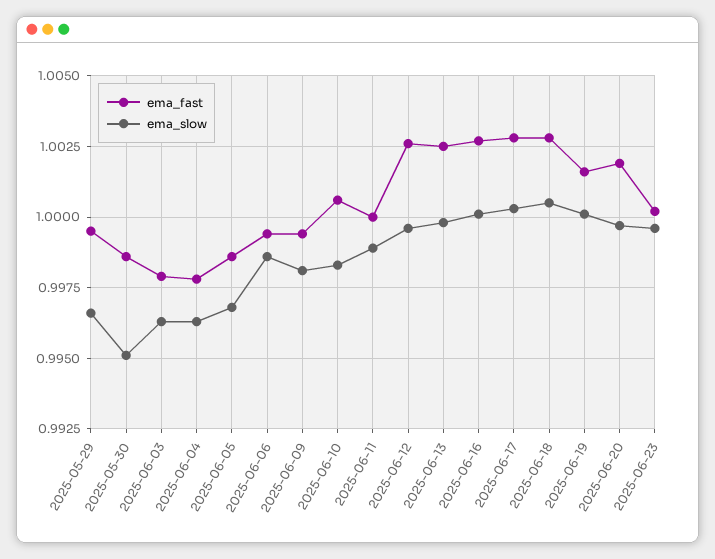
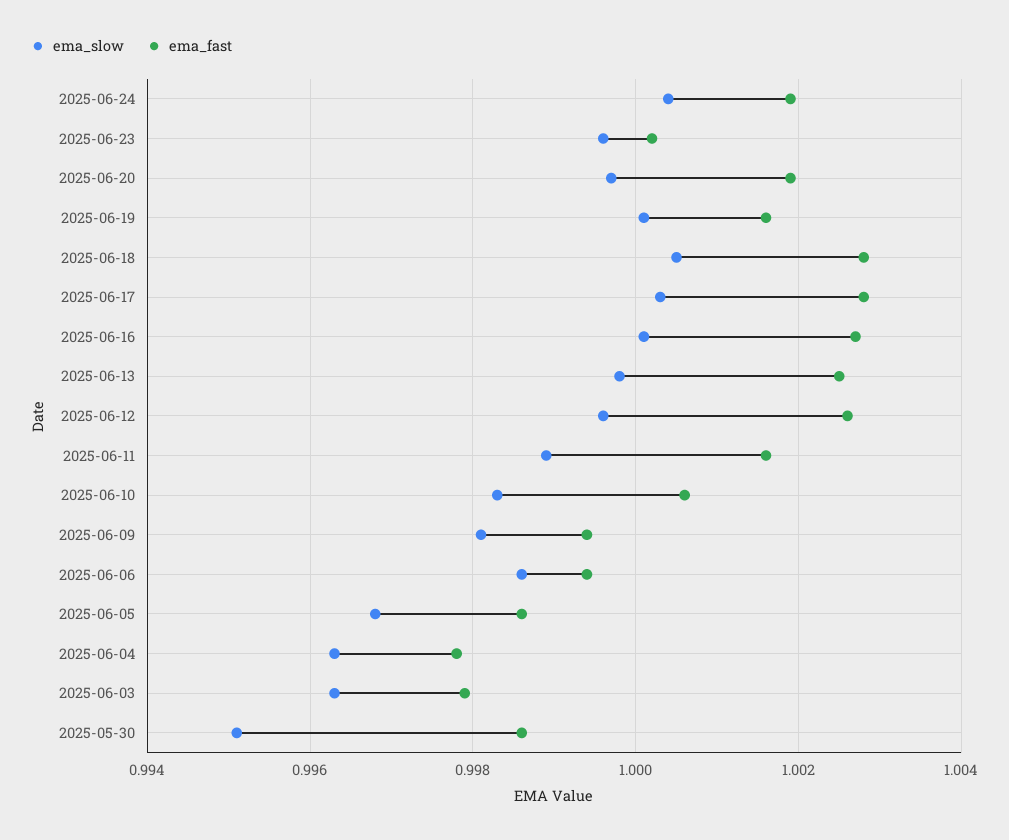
ema_fast, 2025-05-29: 0.9995 -> none
ema_slow, 2025-05-29: 0.9965 -> none
ema_fast, 2025-06-11: 1 -> 1.0015
ema_slow, 2025-06-24: none -> 1.0005
ema_fast, 2025-06-24: none -> 1.002

